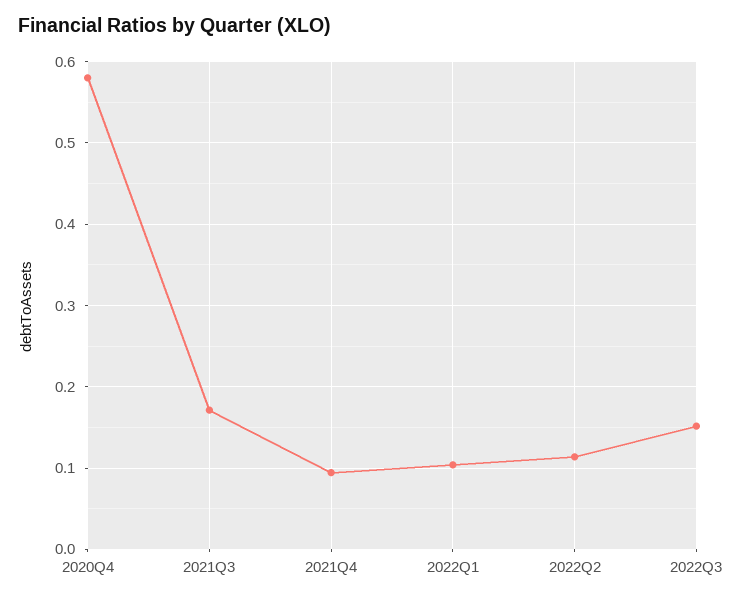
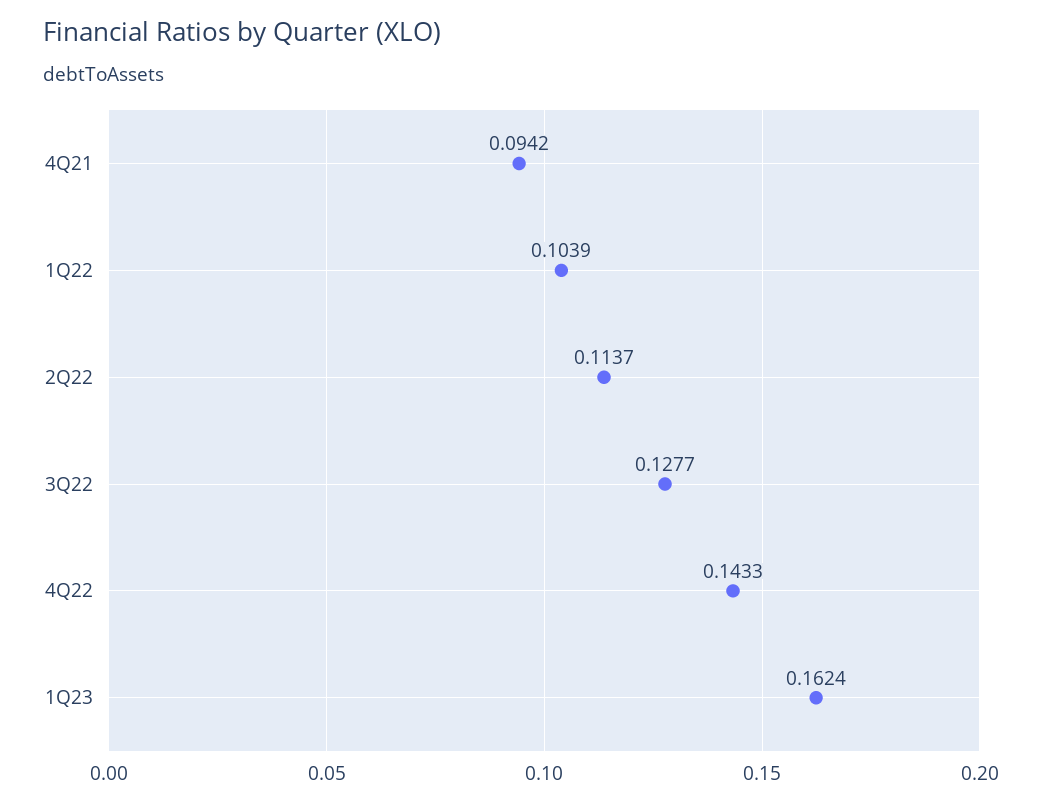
2020Q4: 0.58 -> none
2021Q3: 0.17 -> none
2022Q3: 0.15 -> 0.1277
4Q22: none -> 0.1433
1Q23: none -> 0.1624

